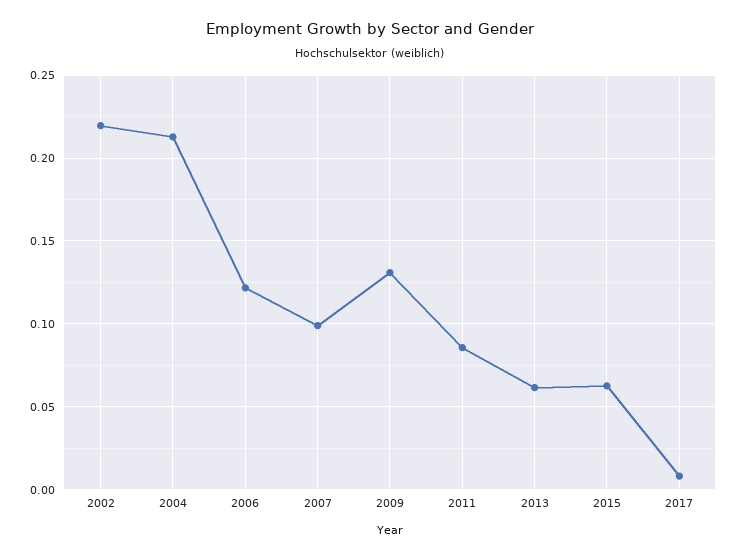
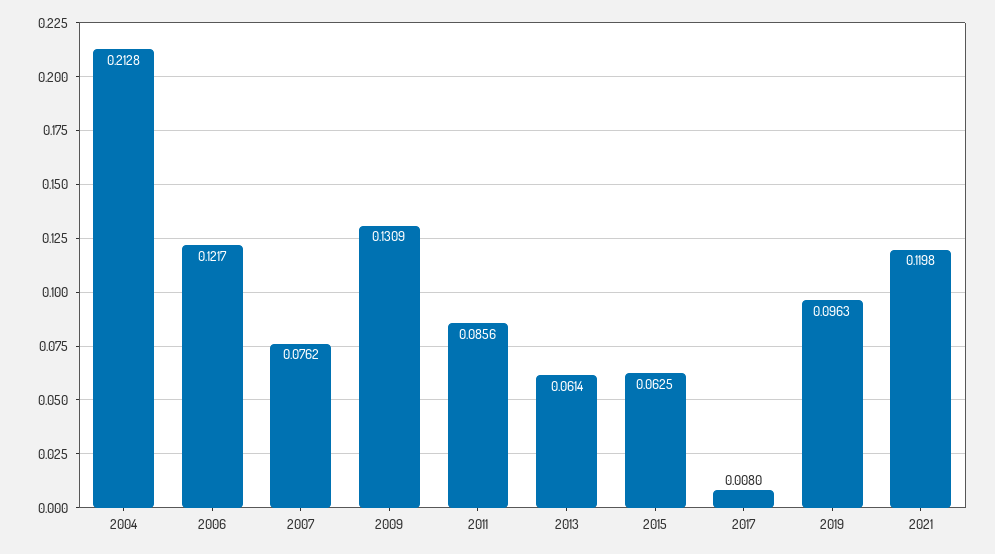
2002: 0.22 -> none
2007: 0.1 -> 0.0762
2019: none -> 0.0963
2021: none -> 0.1198

